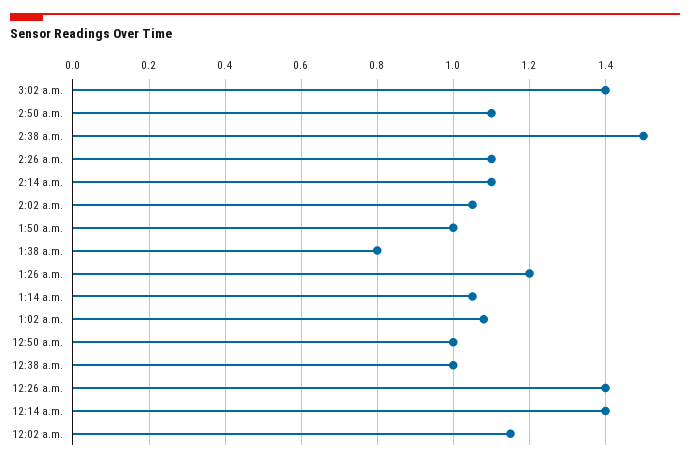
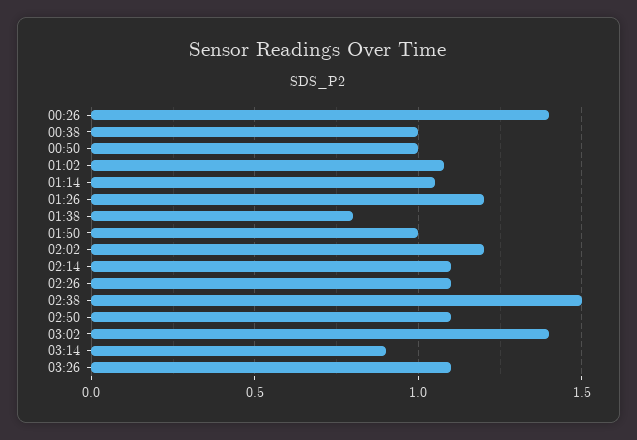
2:02 a.m.: 1.05 -> 1.2
12:14 a.m.: 1.4 -> none
12:02 a.m.: 1.15 -> none
03:14: none -> 0.9
03:26: none -> 1.1

